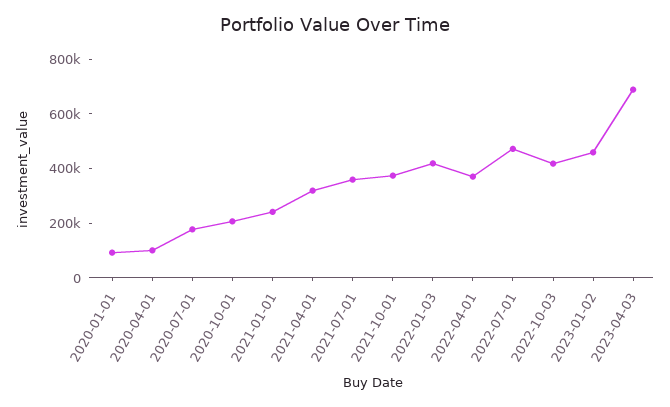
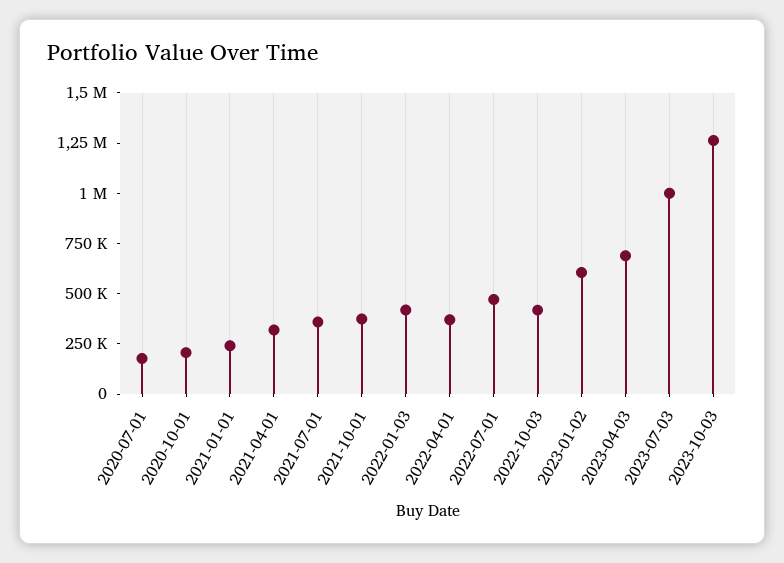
2020-01-01: 100000 -> none
2020-04-01: 100000 -> none
2023-01-02: 450000 -> 600000
2023-07-03: none -> 1000000
2023-10-03: none -> 1250000

